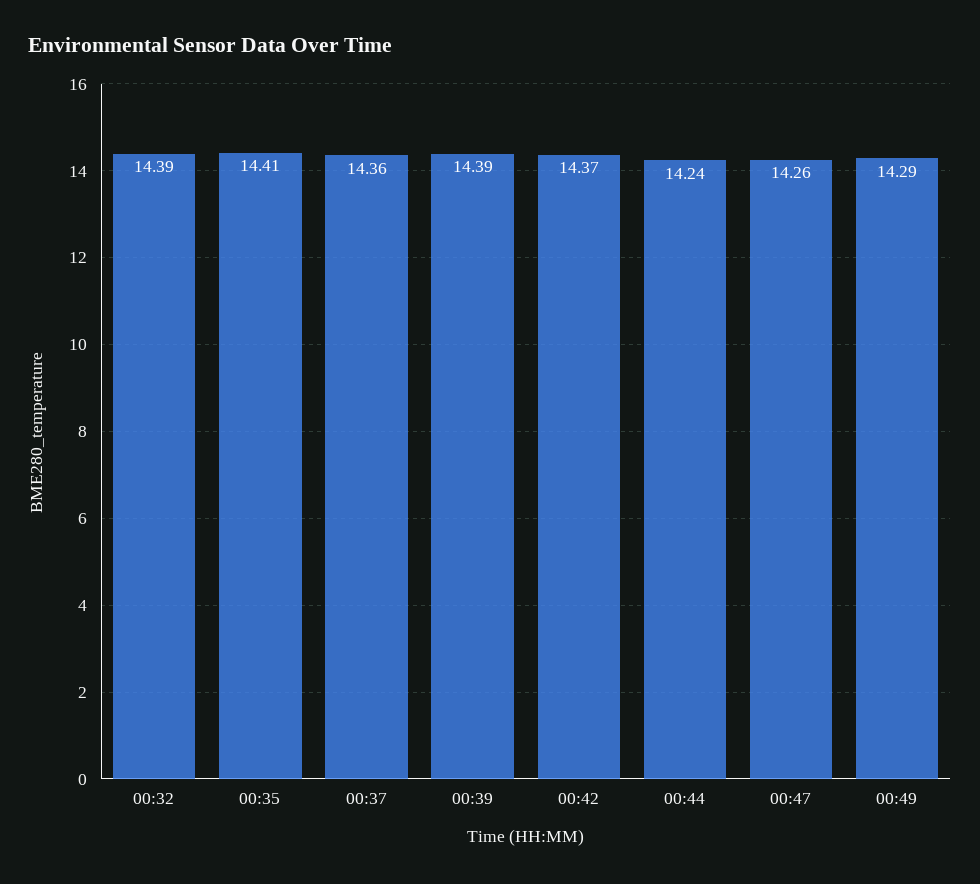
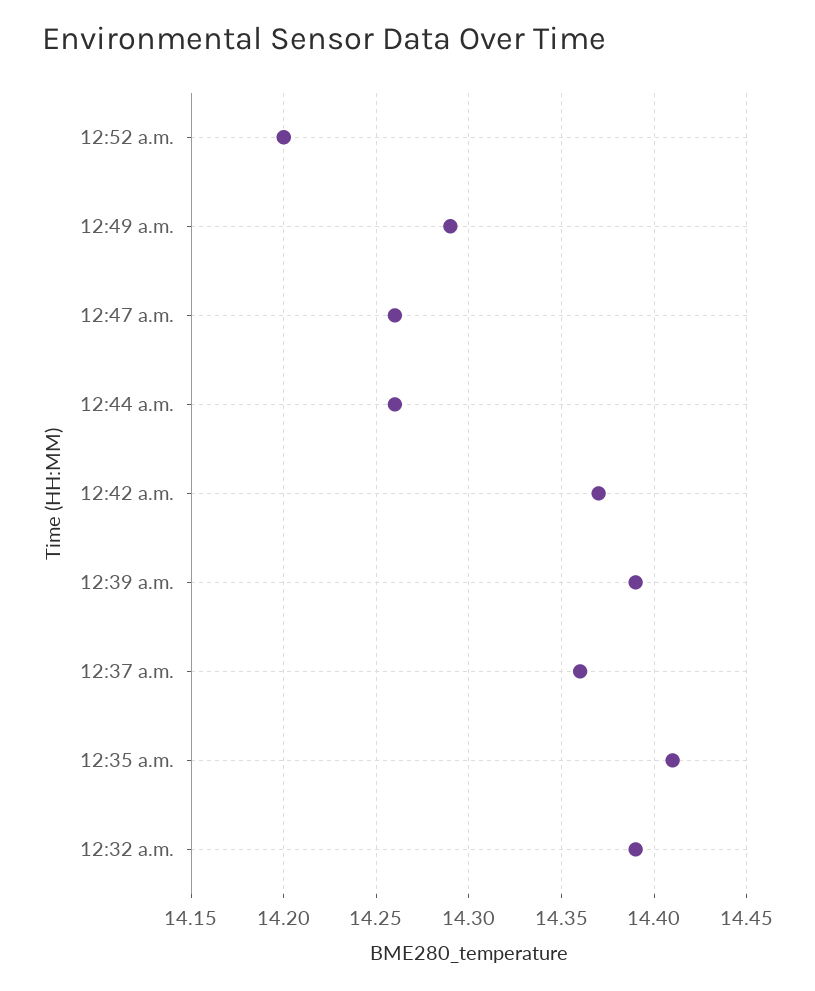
00:44: 14.24 -> 14.26
12:52 a.m.: none -> 14.2

